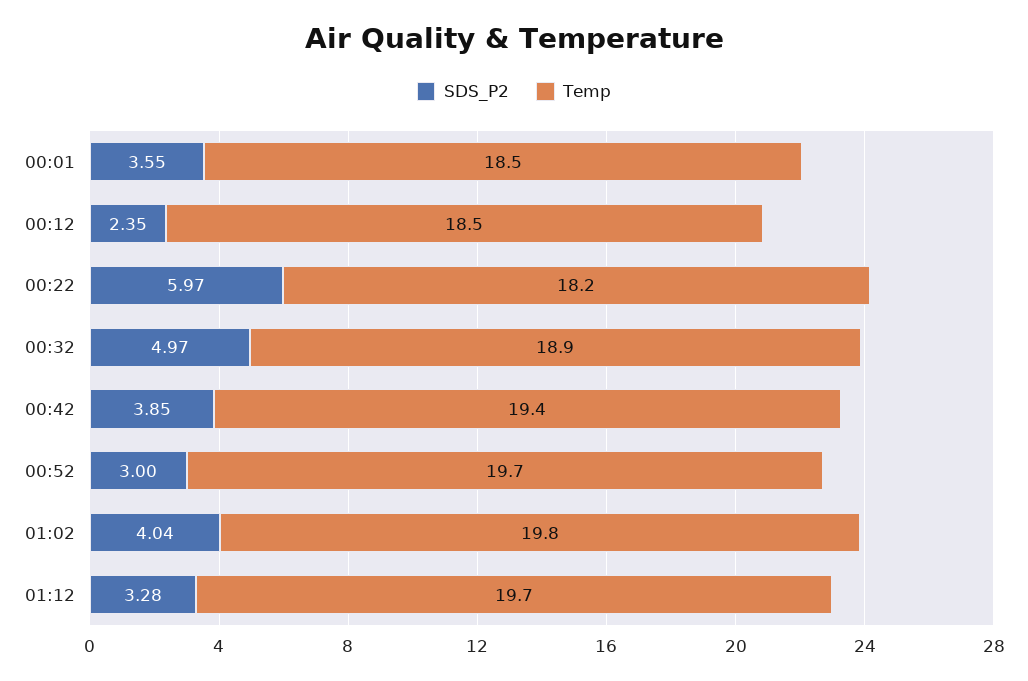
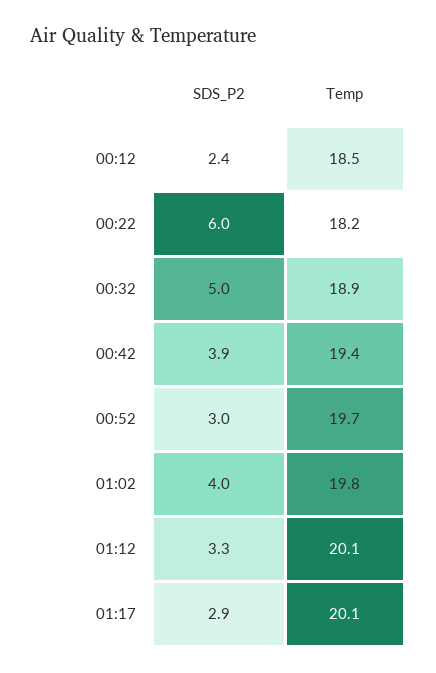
SDS_P2, 00:01: 3.55 -> none
Temp, 00:01: 18.5 -> none
Temp, 01:12: 19.7 -> 20.1
SDS_P2, 01:17: none -> 2.9
Temp, 01:17: none -> 20.1

